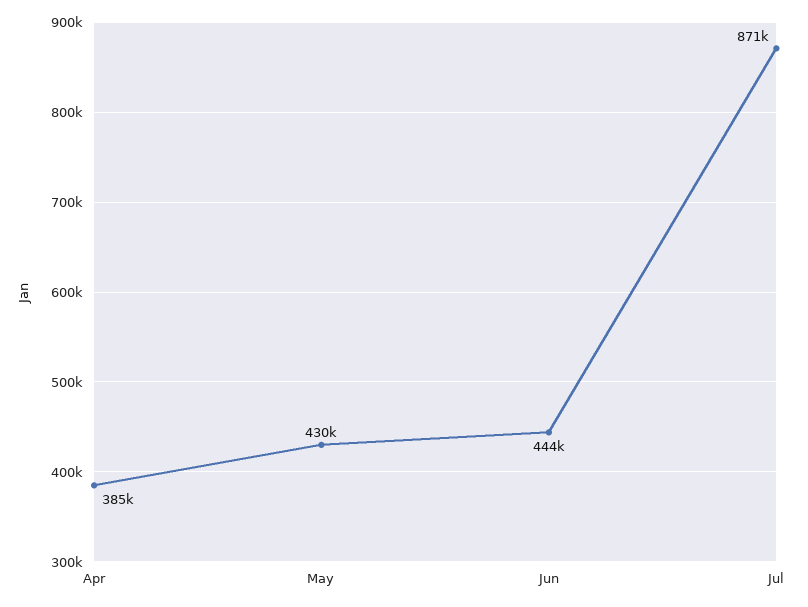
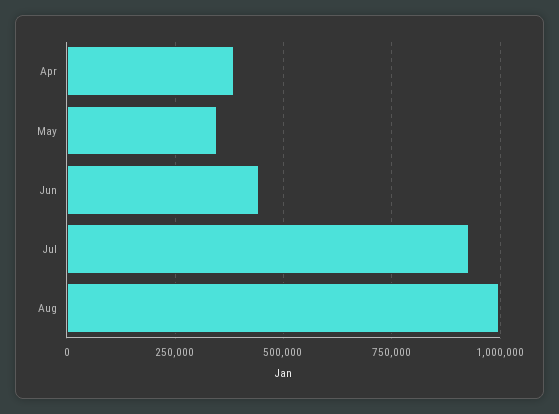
May: 430000 -> 350000
Jul: 871000 -> 925000
Aug: none -> 1000000

